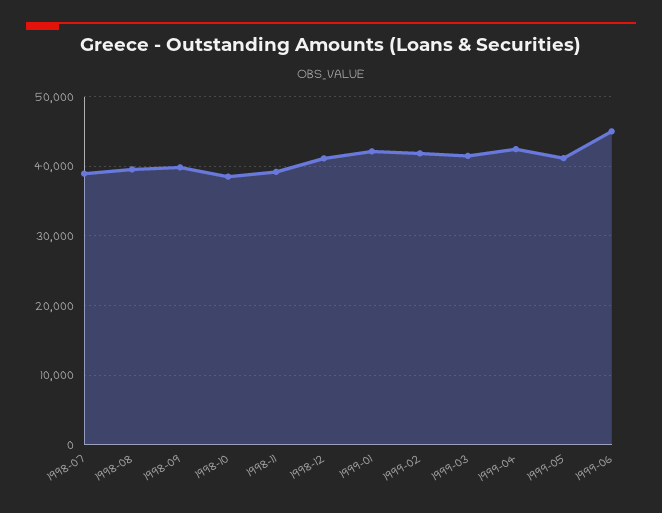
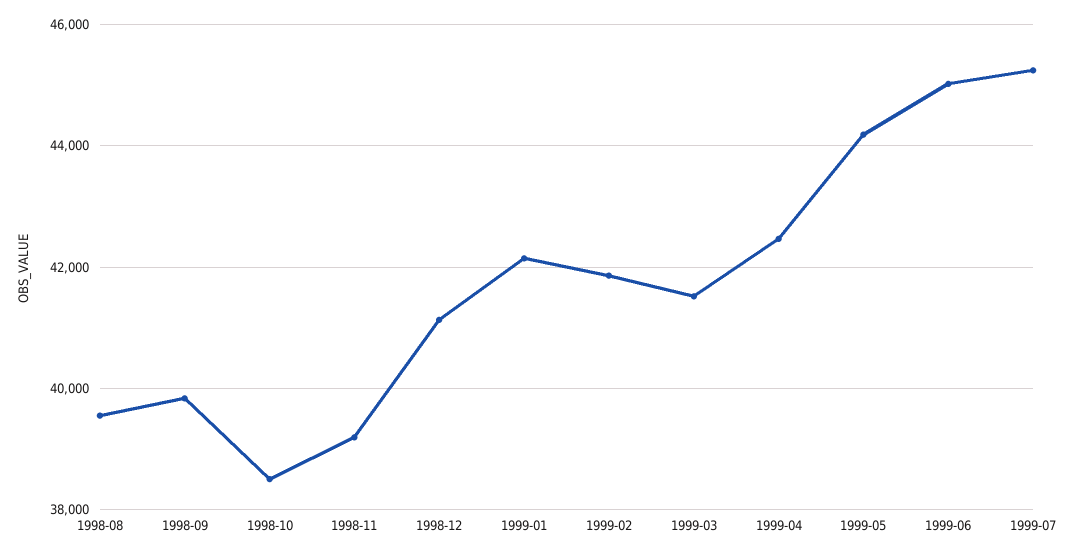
1998-07: 39000 -> none
1999-05: 41000 -> 44200
1999-07: none -> 45200

